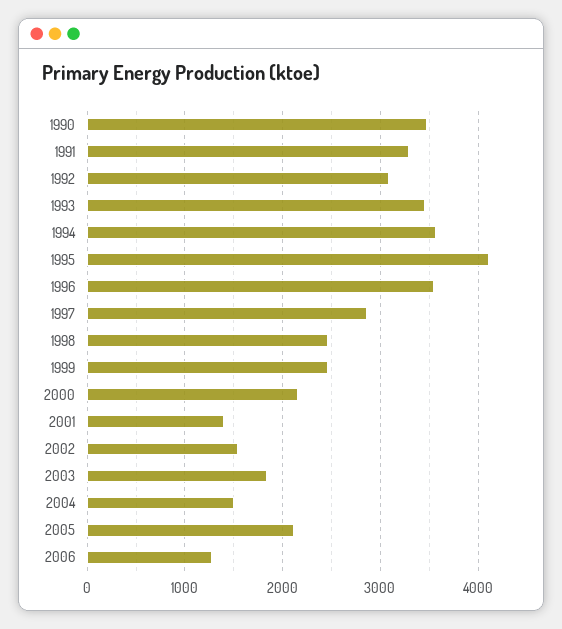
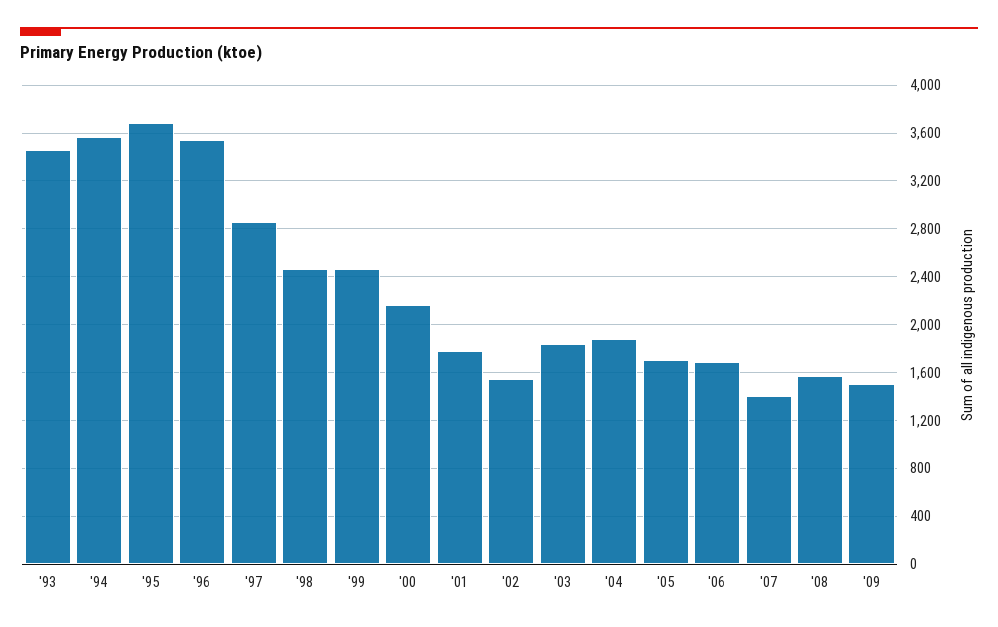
1990: 3500 -> none
1991: 3300 -> none
1992: 3100 -> none
1995: 4100 -> 3700
2001: 1400 -> 1800
2004: 1500 -> 1900
2005: 2100 -> 1700
2006: 1300 -> 1700
'07: none -> 1400
'08: none -> 1600
'09: none -> 1500

